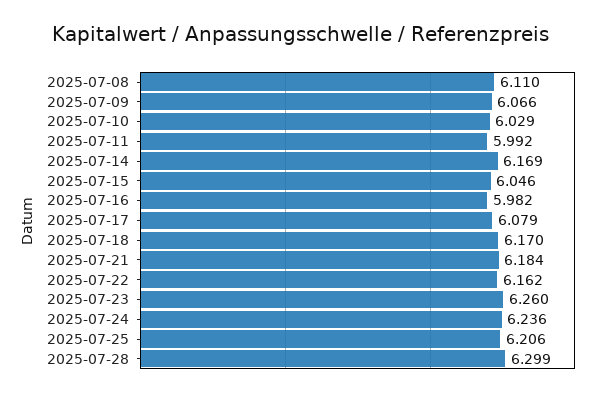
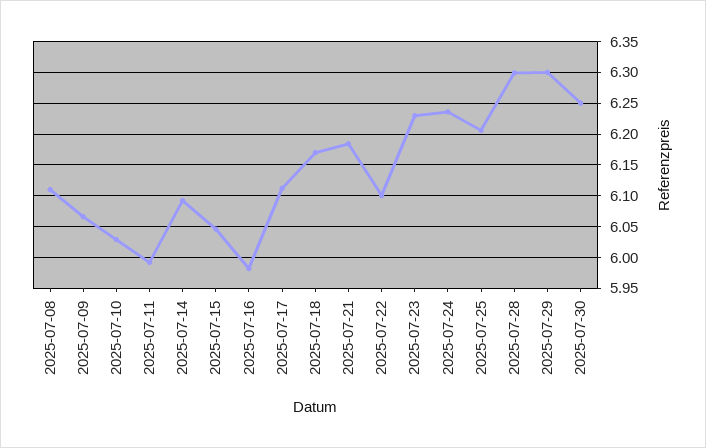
2025-07-14: 6.169 -> 6.09
2025-07-17: 6.079 -> 6.11
2025-07-22: 6.162 -> 6.1
2025-07-23: 6.26 -> 6.23
2025-07-29: none -> 6.3
2025-07-30: none -> 6.25

